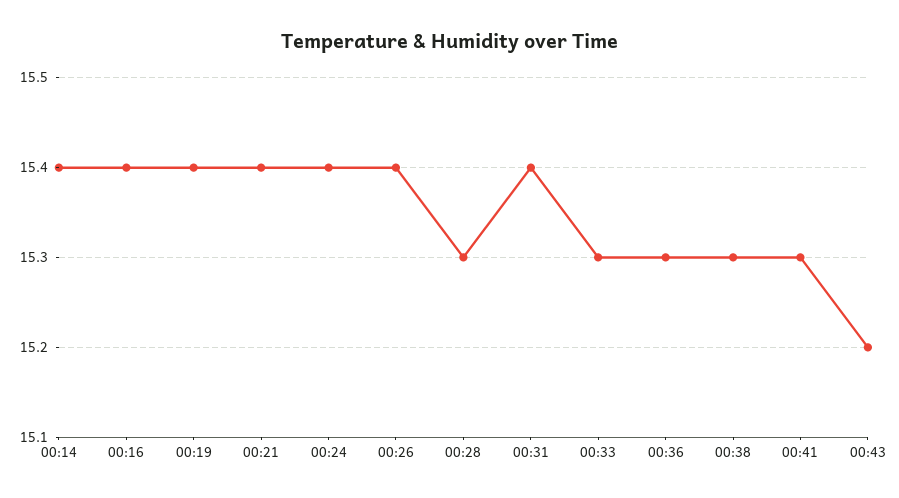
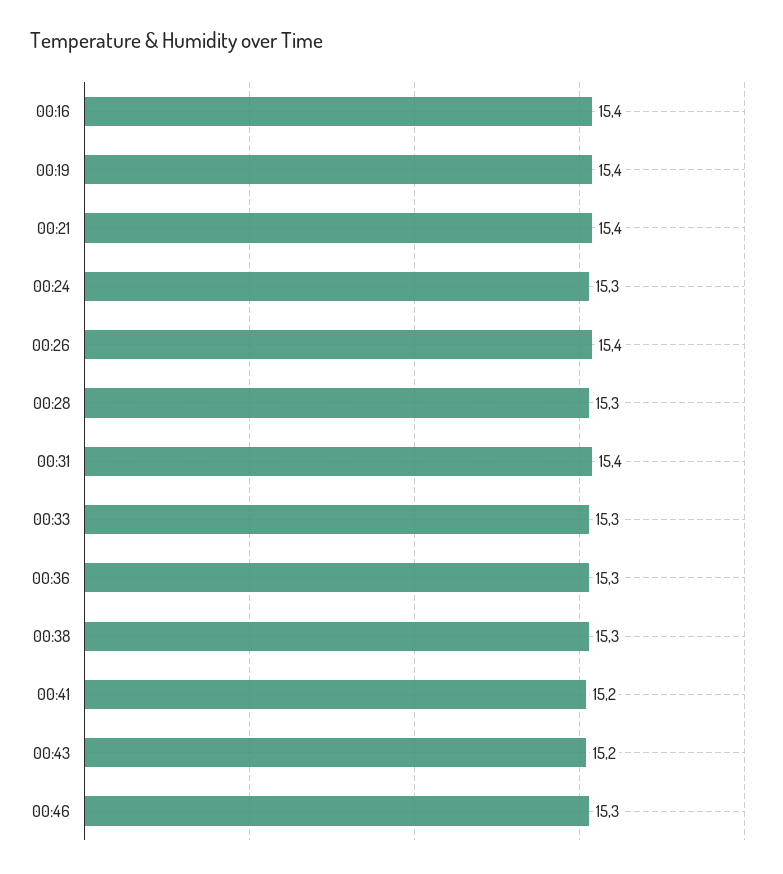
00:14: 15.4 -> none
00:24: 15.4 -> 15.3
00:41: 15.3 -> 15.2
00:46: none -> 15.3

